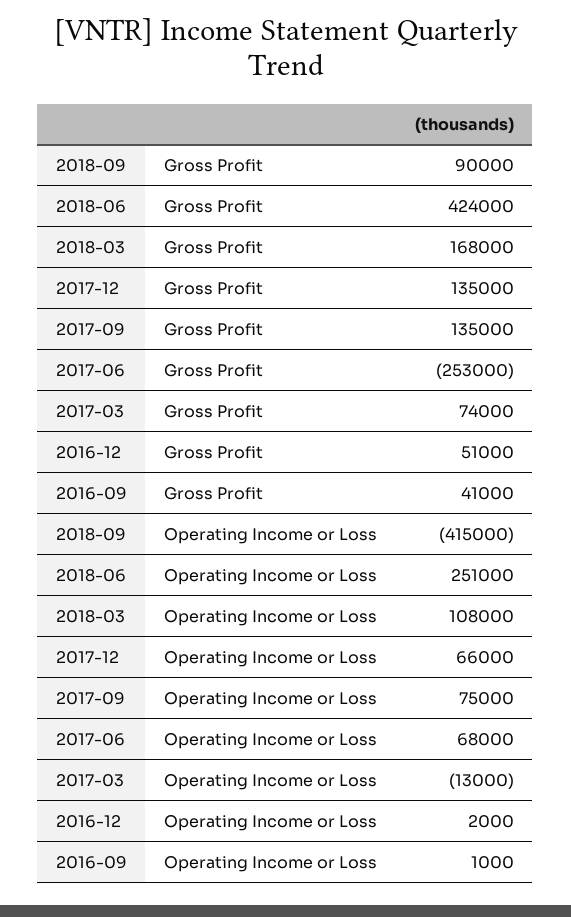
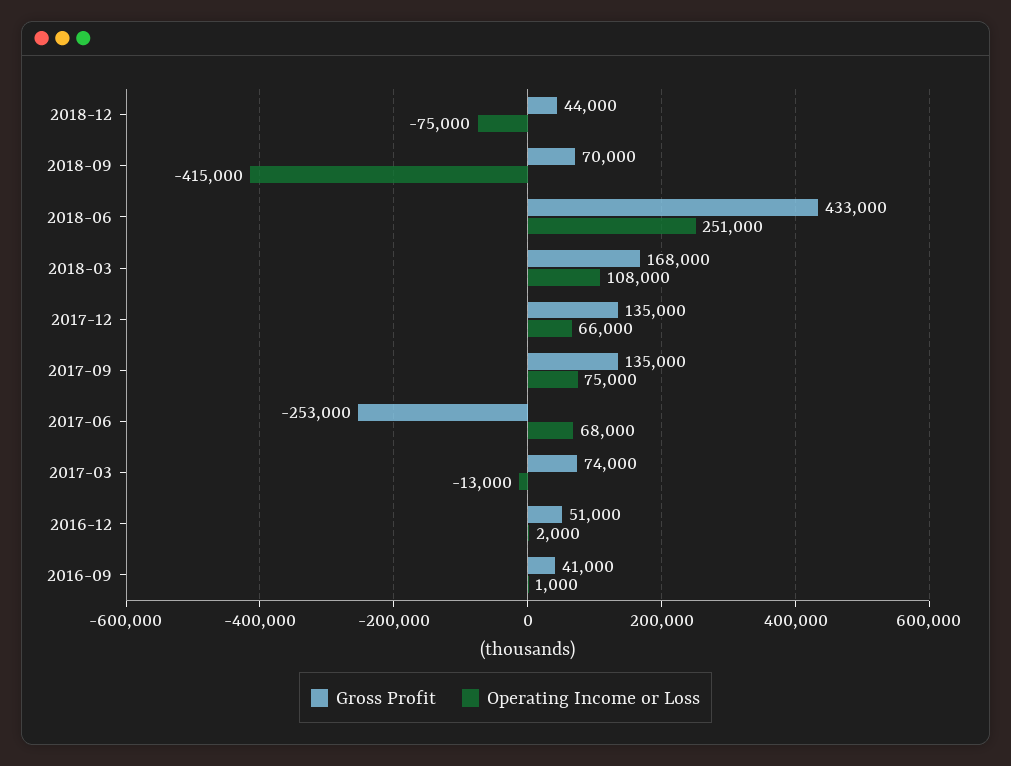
Gross Profit, 2018-09: 90000 -> 70000
Gross Profit, 2018-06: 424000 -> 433000
Gross Profit, 2018-12: none -> 44000
Operating Income or Loss, 2018-12: none -> -75000

